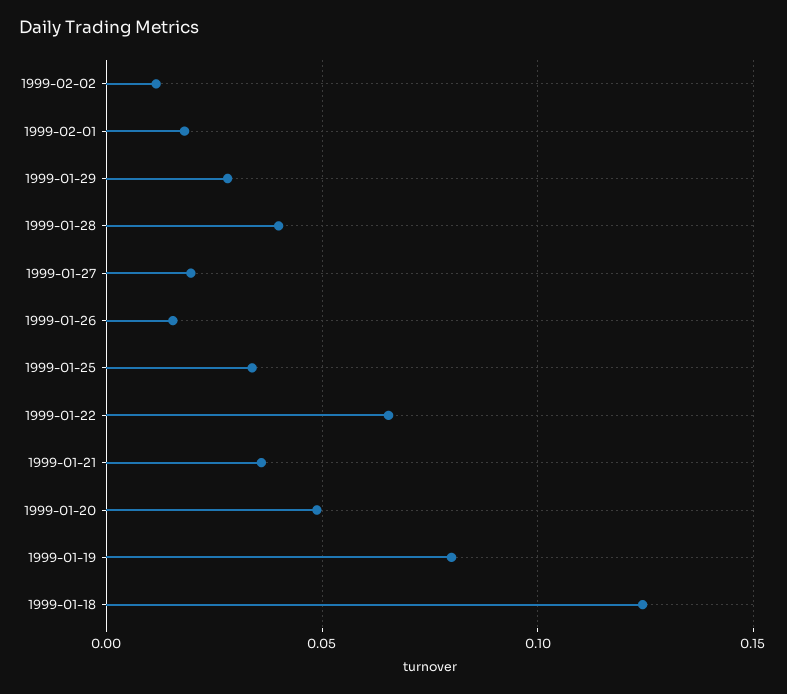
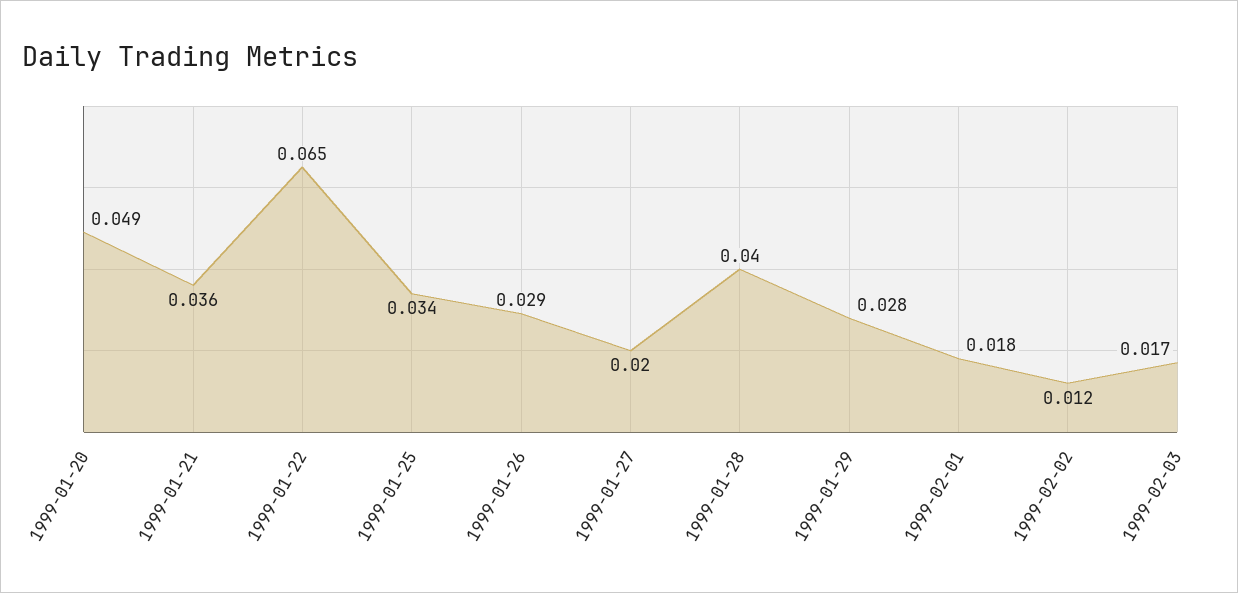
1999-01-26: 0.015 -> 0.029
1999-01-19: 0.08 -> none
1999-01-18: 0.125 -> none
1999-02-03: none -> 0.017

